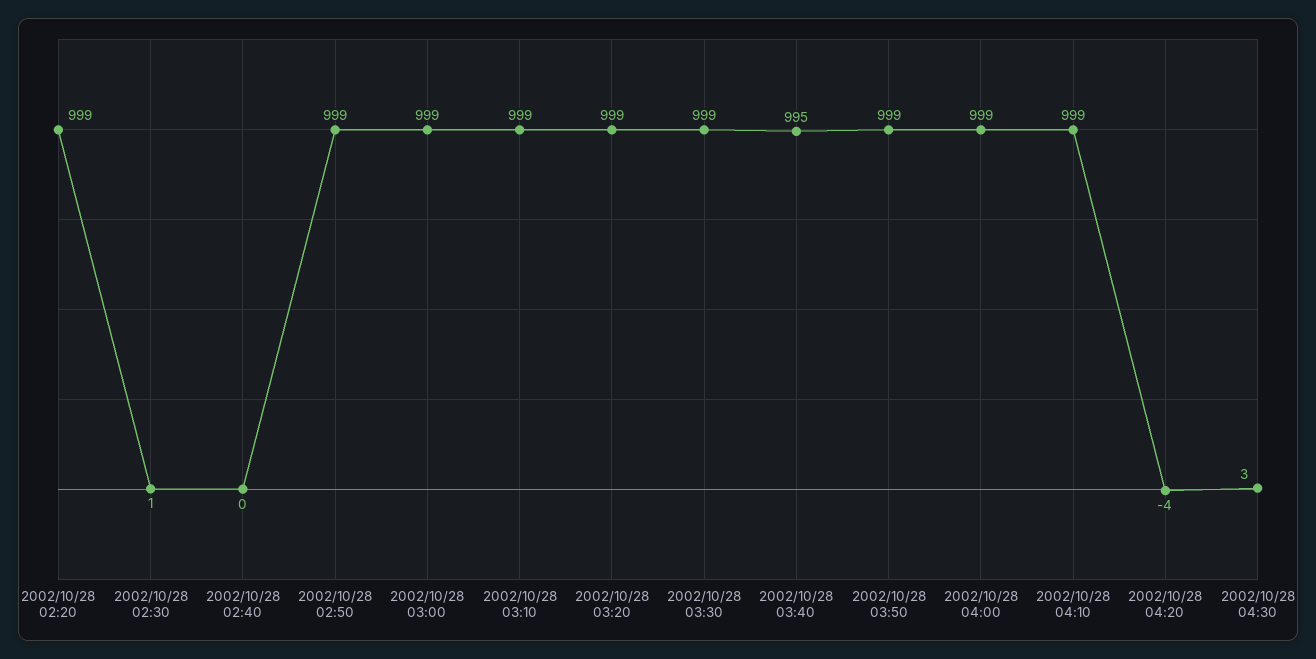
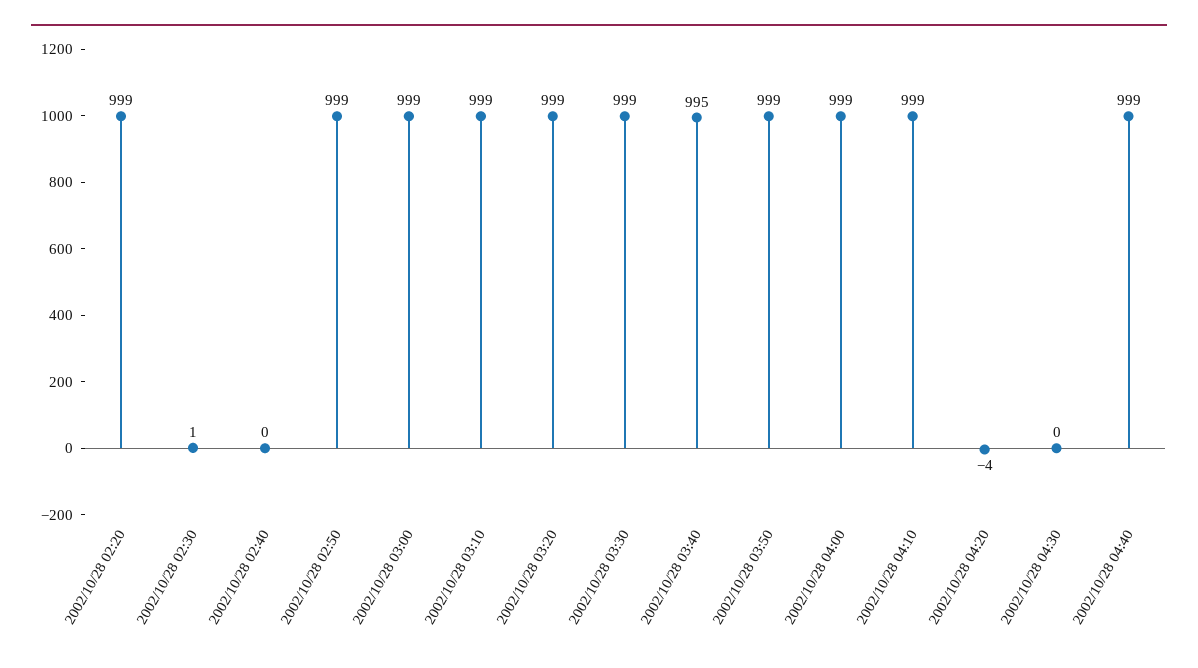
2002/10/28 04:30: 3 -> 0
2002/10/28 04:40: none -> 999

